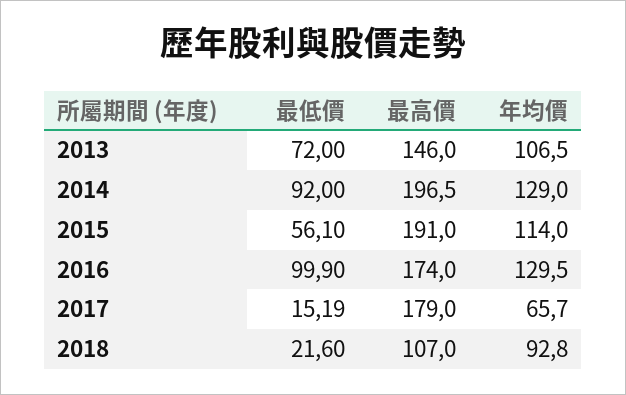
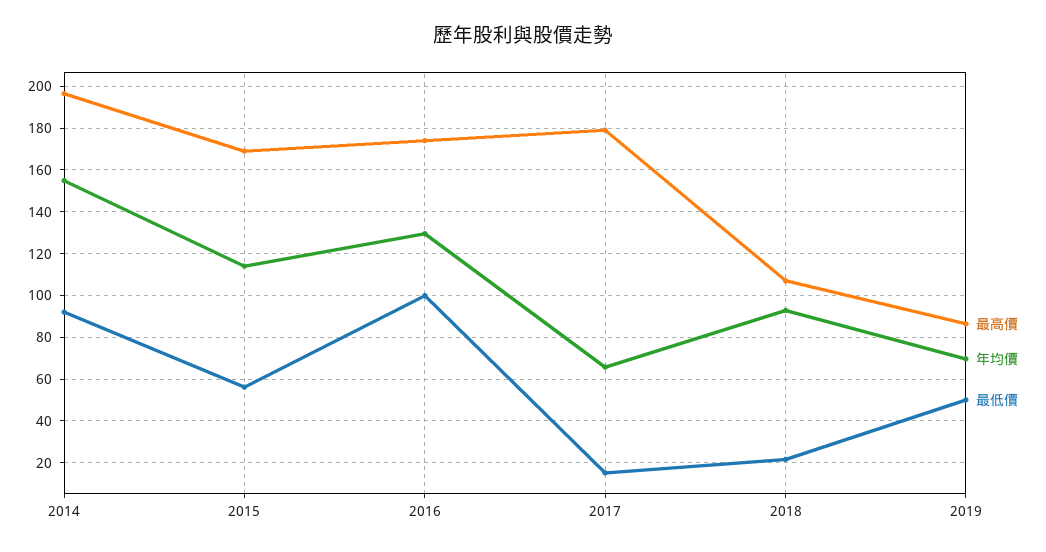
最低價, 2013: 72 -> none
最高價, 2013: 146 -> none
年均價, 2013: 106.5 -> none
年均價, 2014: 129 -> 155
最高價, 2015: 191 -> 170
最高價, 2019: none -> 85
年均價, 2019: none -> 70
最低價, 2019: none -> 50

